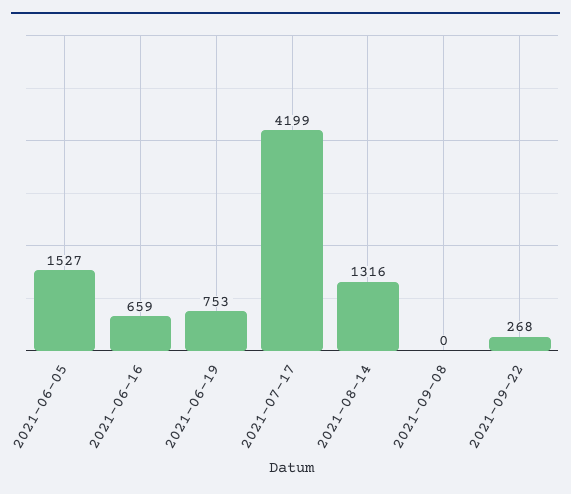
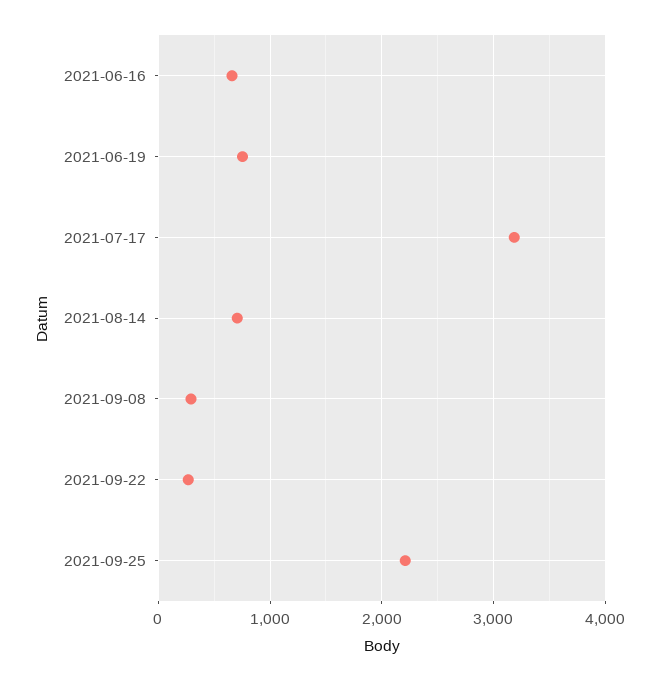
2021-06-05: 1527 -> none
2021-07-17: 4199 -> 3200
2021-08-14: 1316 -> 700
2021-09-08: 0 -> 300
2021-09-25: none -> 2200

